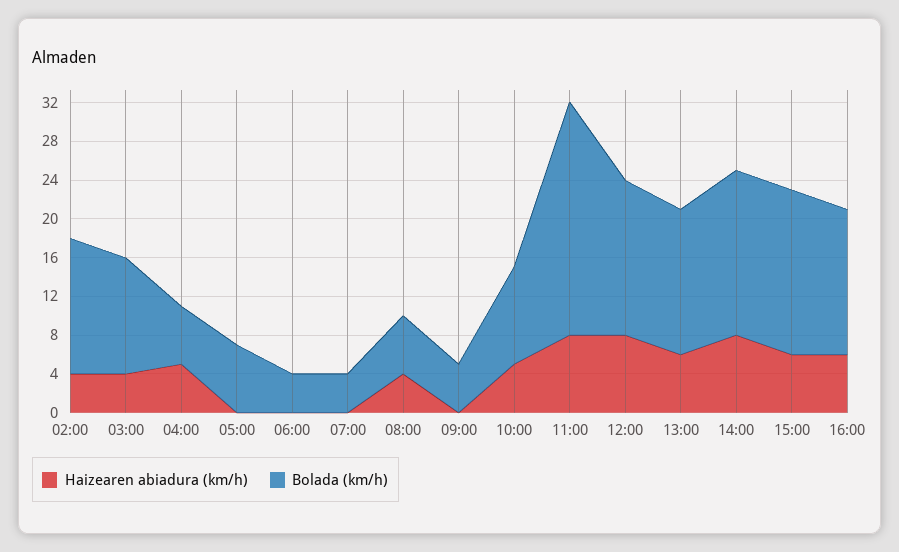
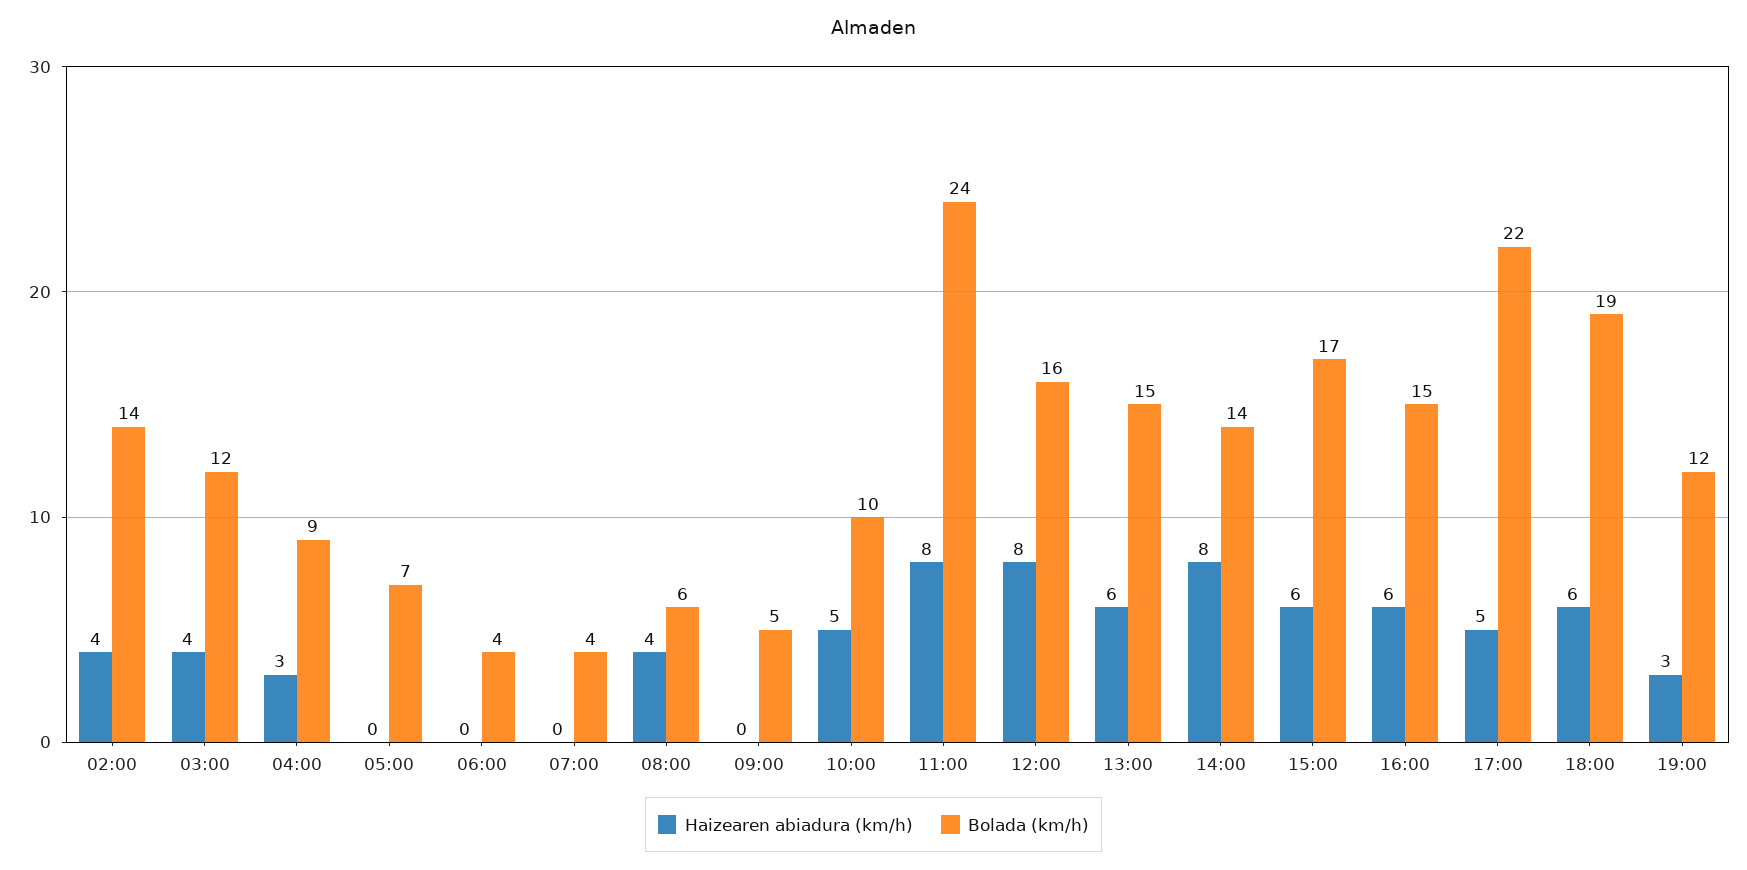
Haizearen abiadura (km/h), 04:00: 5 -> 3
Bolada (km/h), 04:00: 6 -> 9
Bolada (km/h), 14:00: 17 -> 14
Haizearen abiadura (km/h), 17:00: none -> 5
Bolada (km/h), 17:00: none -> 22
Haizearen abiadura (km/h), 18:00: none -> 6
Bolada (km/h), 18:00: none -> 19
Haizearen abiadura (km/h), 19:00: none -> 3
Bolada (km/h), 19:00: none -> 12

